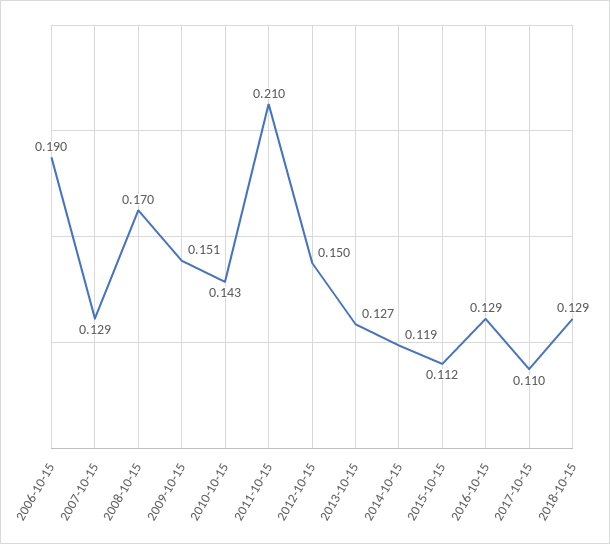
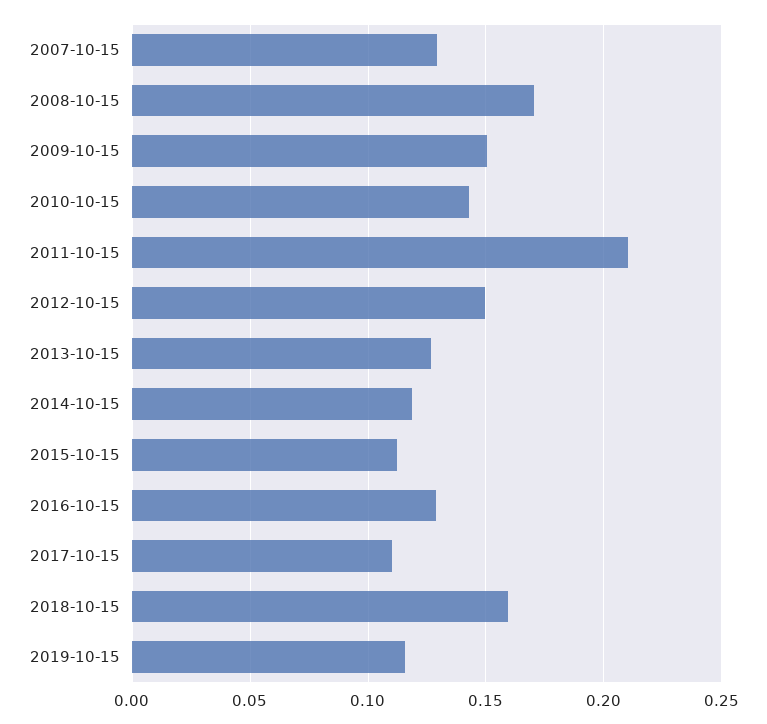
2006-10-15: 0.19 -> none
2018-10-15: 0.129 -> 0.16
2019-10-15: none -> 0.115

